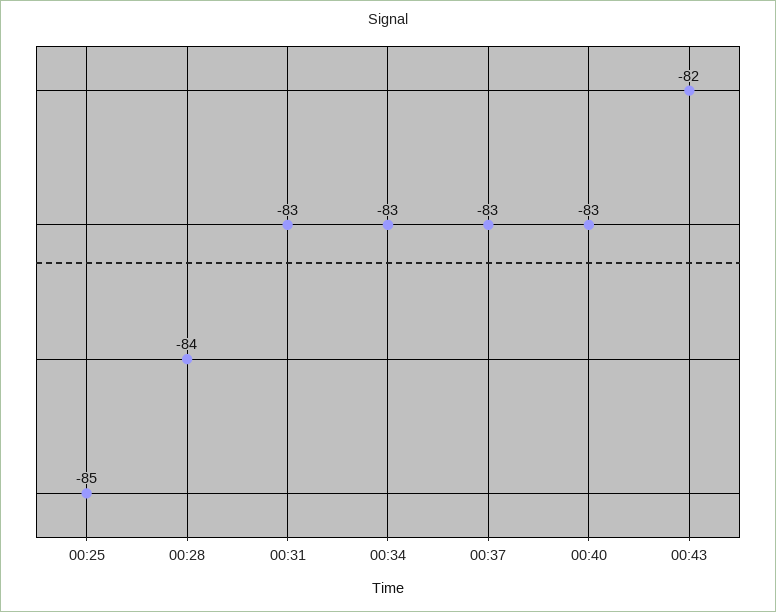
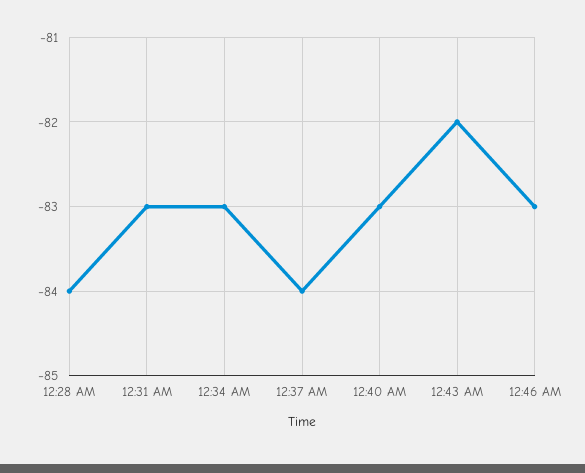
00:25: -85 -> none
00:37: -83 -> -84
12:46 AM: none -> -83

